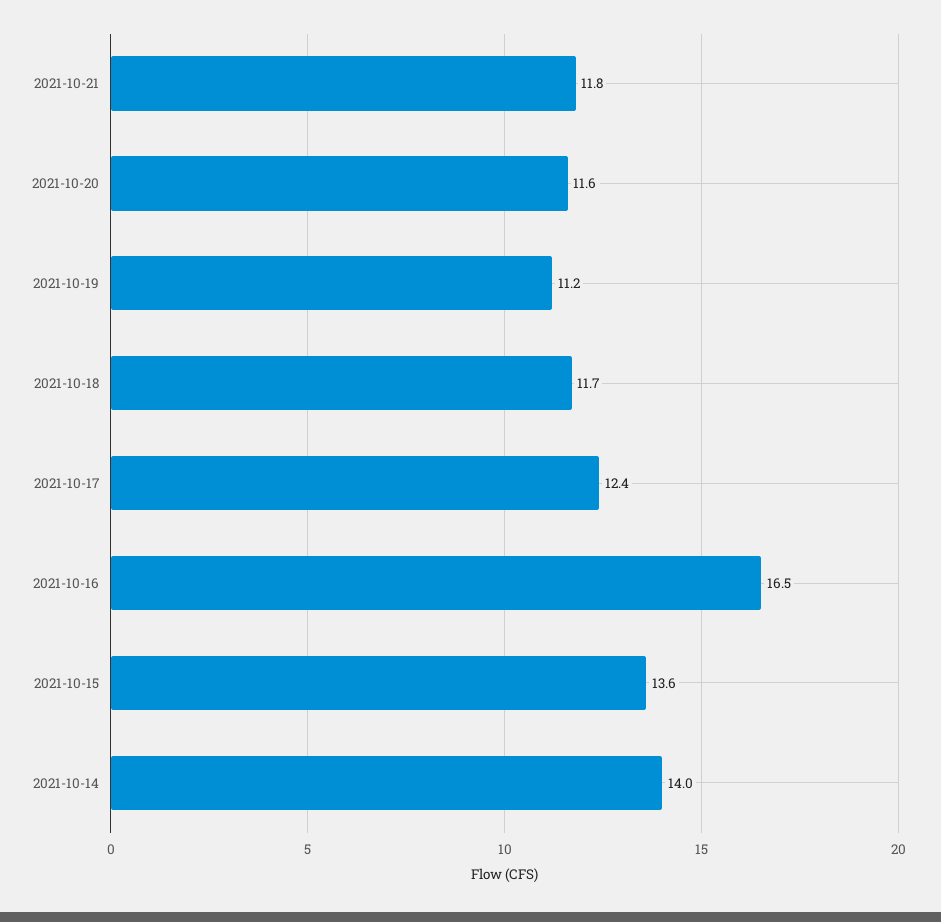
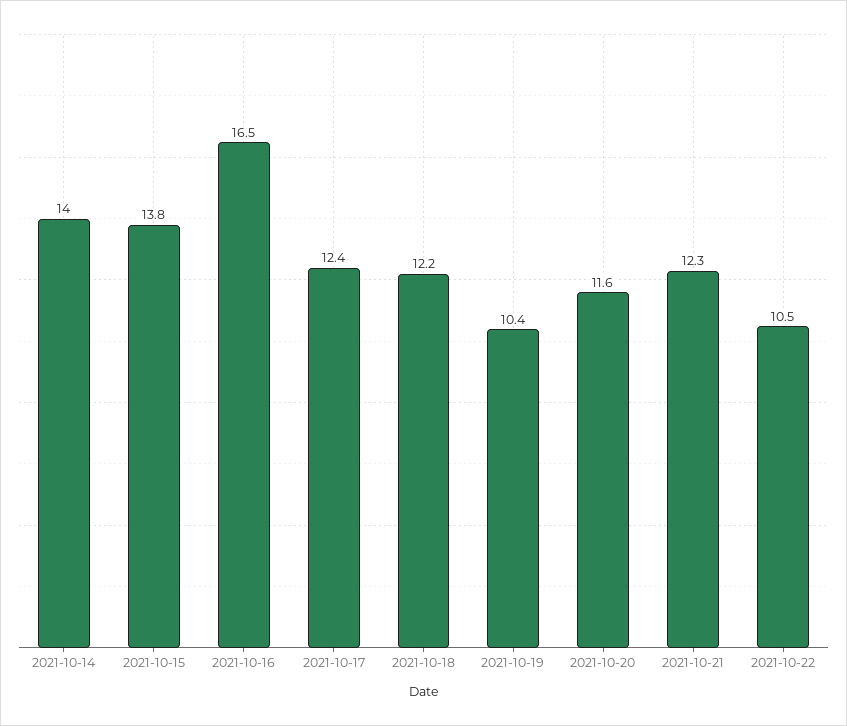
2021-10-21: 11.8 -> 12.3
2021-10-19: 11.2 -> 10.4
2021-10-18: 11.7 -> 12.2
2021-10-15: 13.6 -> 13.8
2021-10-22: none -> 10.5

